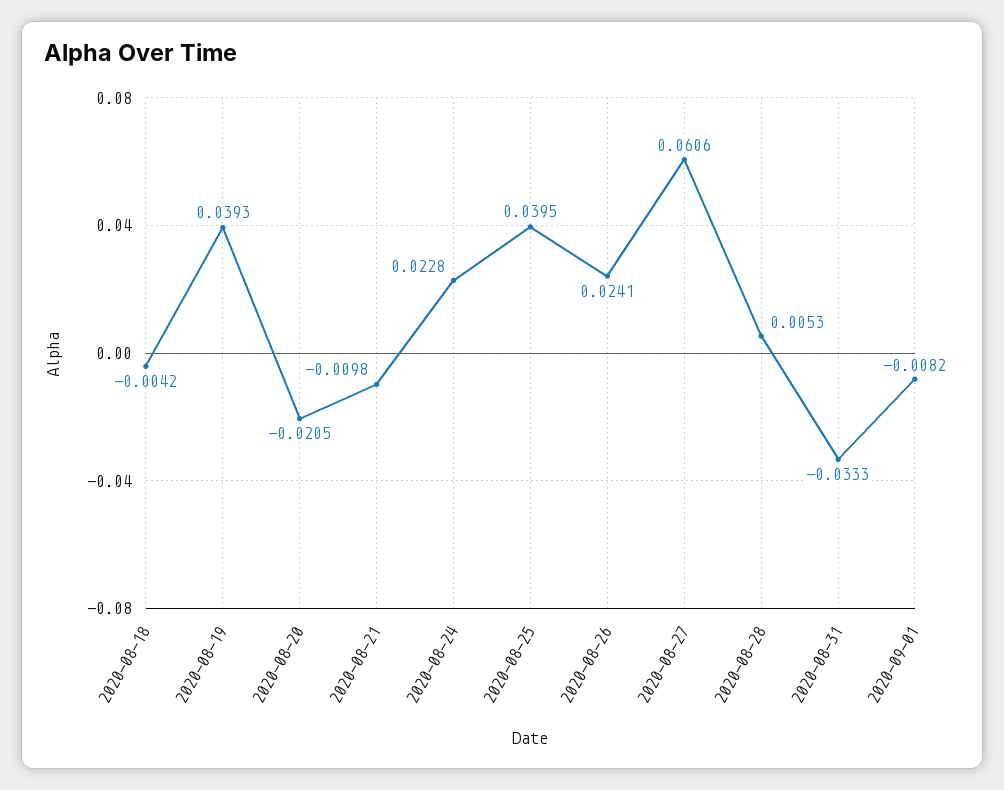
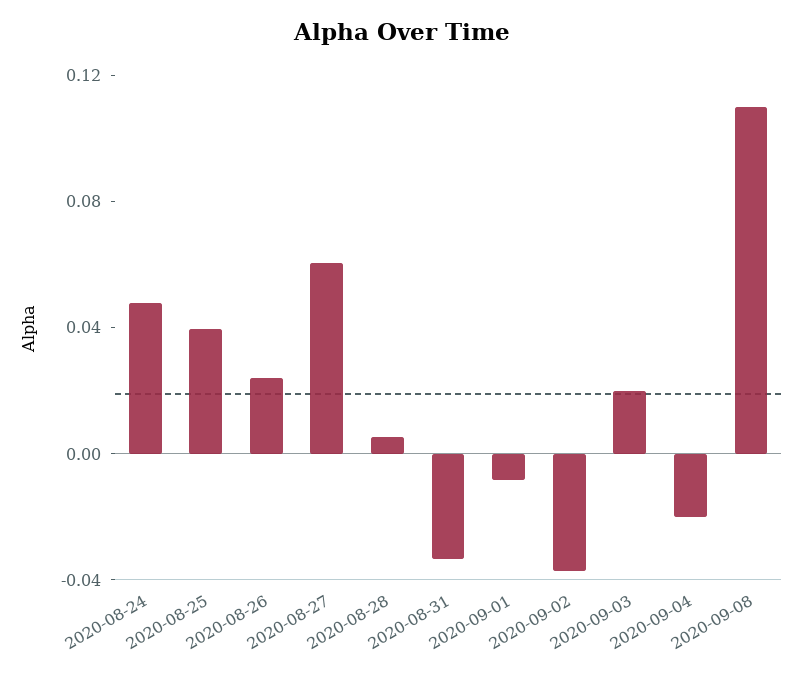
2020-08-18: -0.0042 -> none
2020-08-19: 0.0393 -> none
2020-08-20: -0.0205 -> none
2020-08-21: -0.0098 -> none
2020-08-24: 0.0228 -> 0.05
2020-09-02: none -> -0.04
2020-09-03: none -> 0.02
2020-09-04: none -> -0.02
2020-09-08: none -> 0.11

